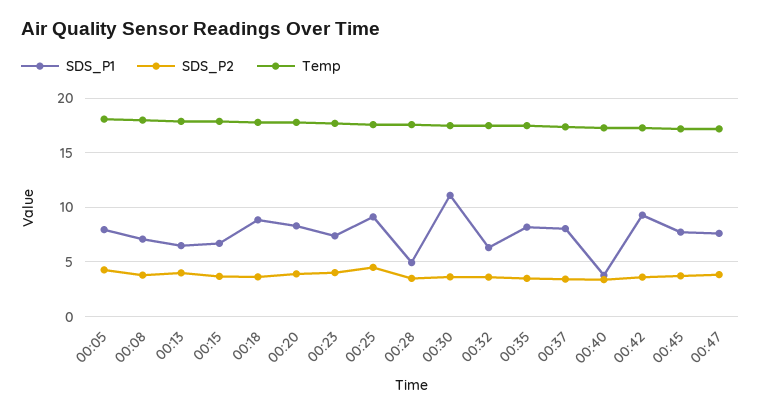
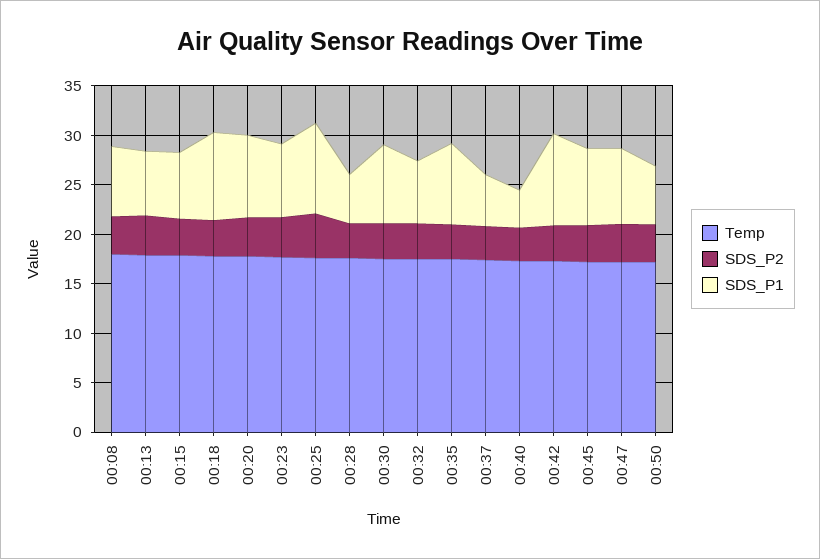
SDS_P1, 00:05: 8 -> none
SDS_P2, 00:05: 4 -> none
Temp, 00:05: 18 -> none
SDS_P1, 00:30: 11 -> 8
SDS_P1, 00:37: 8 -> 5
Temp, 00:50: none -> 17
SDS_P2, 00:50: none -> 4
SDS_P1, 00:50: none -> 6

